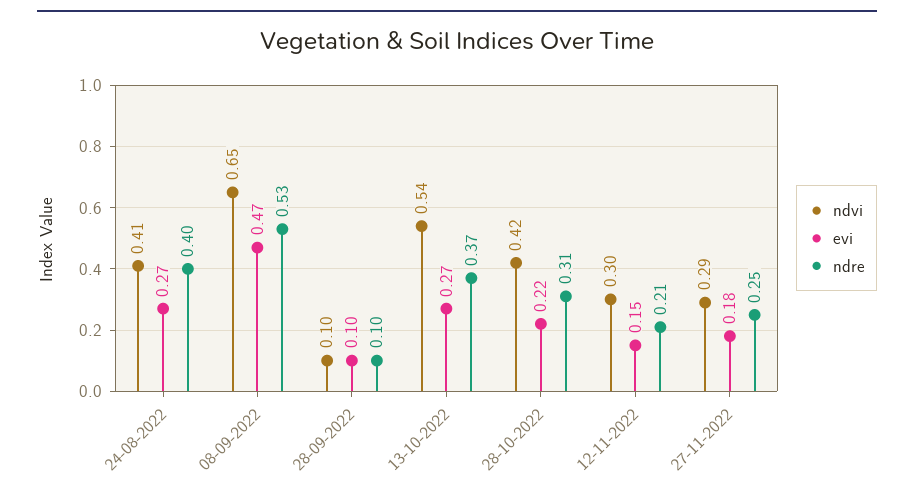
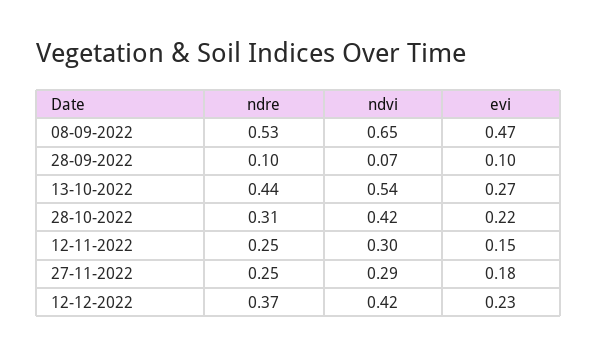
ndvi, 24-08-2022: 0.41 -> none
evi, 24-08-2022: 0.27 -> none
ndre, 24-08-2022: 0.4 -> none
ndvi, 28-09-2022: 0.1 -> 0.07
ndre, 13-10-2022: 0.37 -> 0.44
ndre, 12-11-2022: 0.21 -> 0.25
ndre, 12-12-2022: none -> 0.37
ndvi, 12-12-2022: none -> 0.42
evi, 12-12-2022: none -> 0.23

